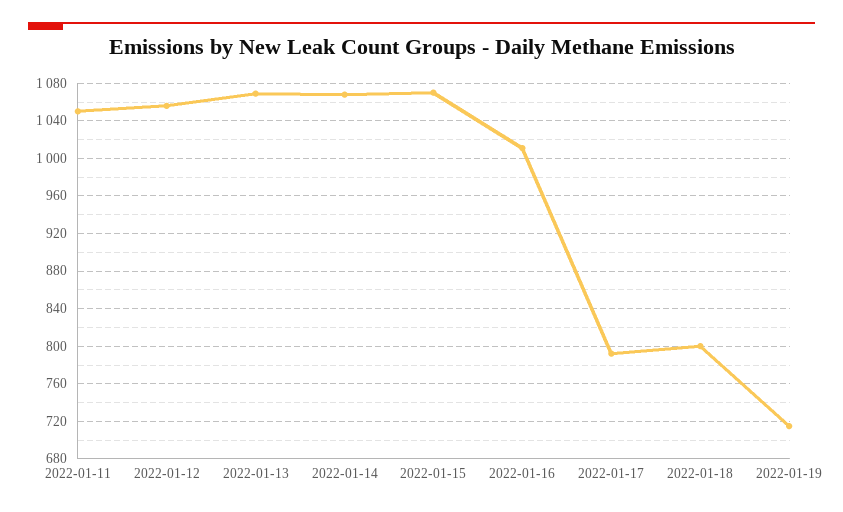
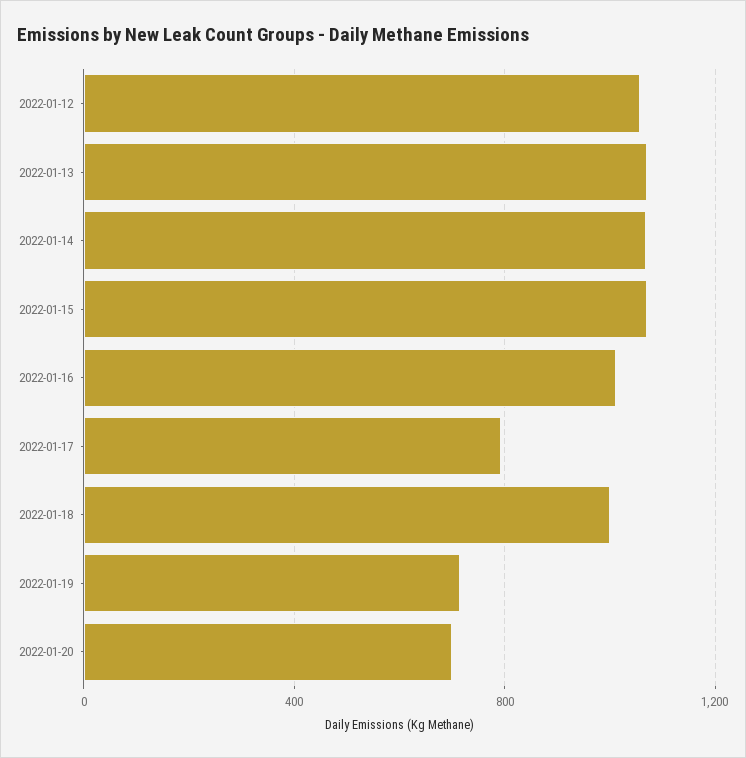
2022-01-11: 1050 -> none
2022-01-18: 800 -> 1000
2022-01-20: none -> 700

